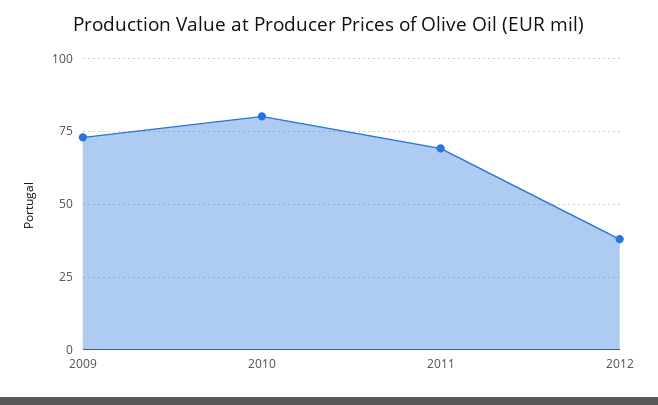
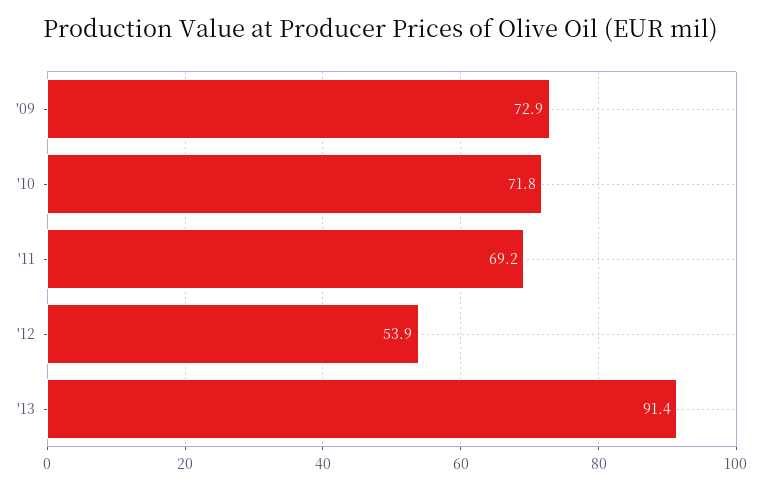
2010: 80 -> 71.8
2012: 37.5 -> 53.9
'13: none -> 91.4

